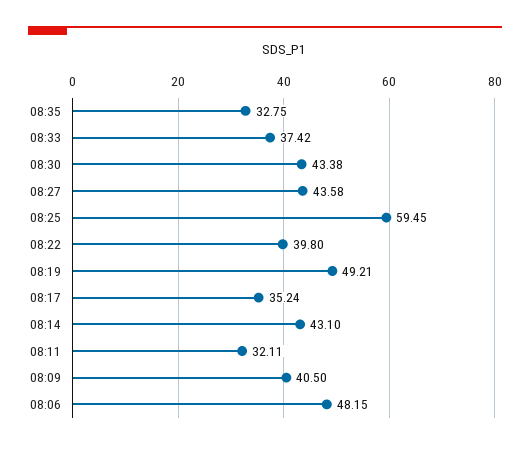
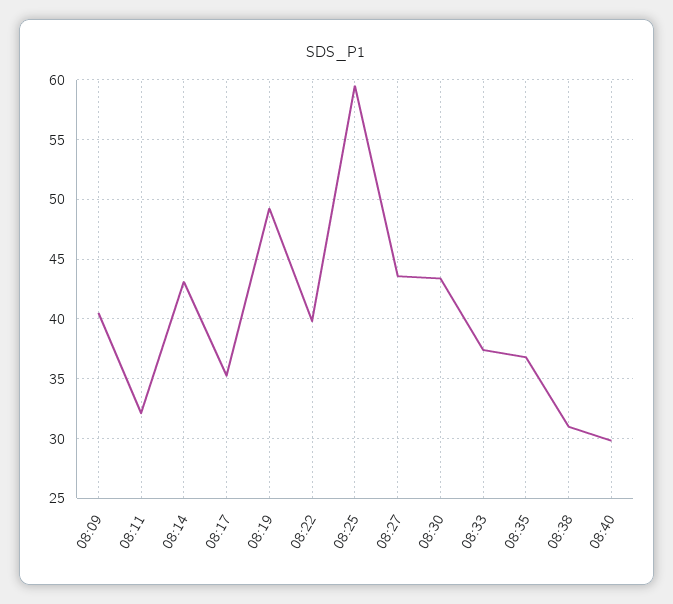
08:35: 32.75 -> 37
08:06: 48.15 -> none
08:38: none -> 31
08:40: none -> 30

